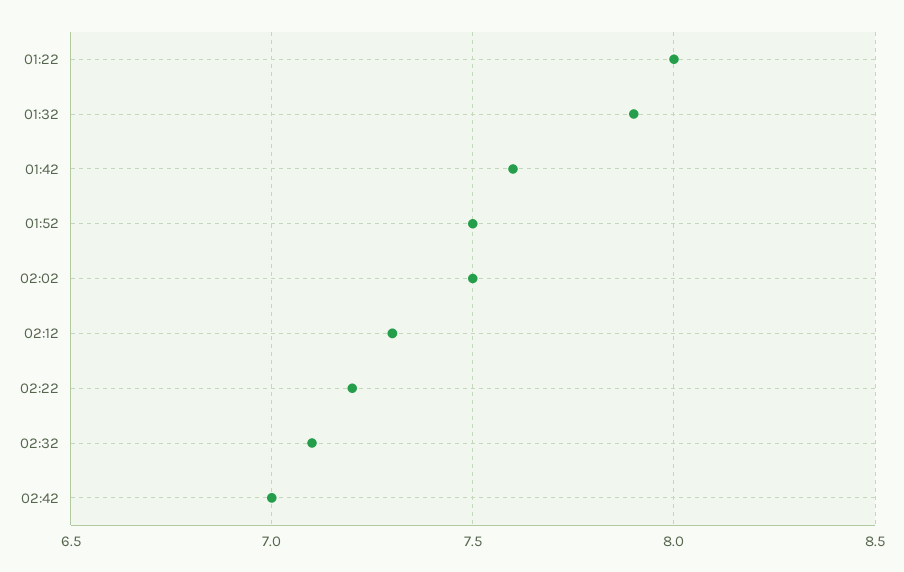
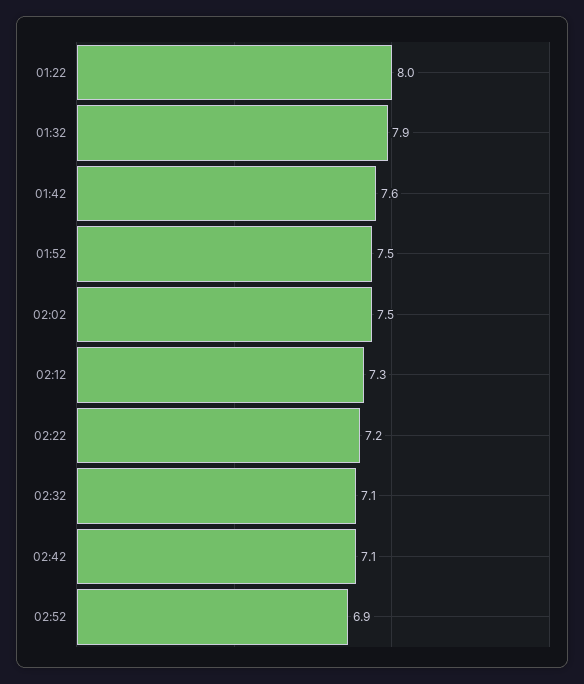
02:42: 7 -> 7.1
02:52: none -> 6.9

